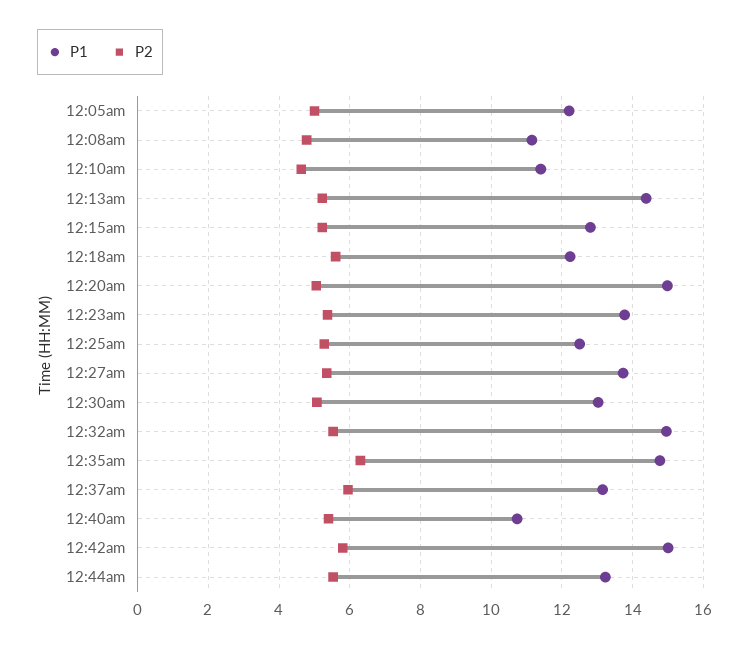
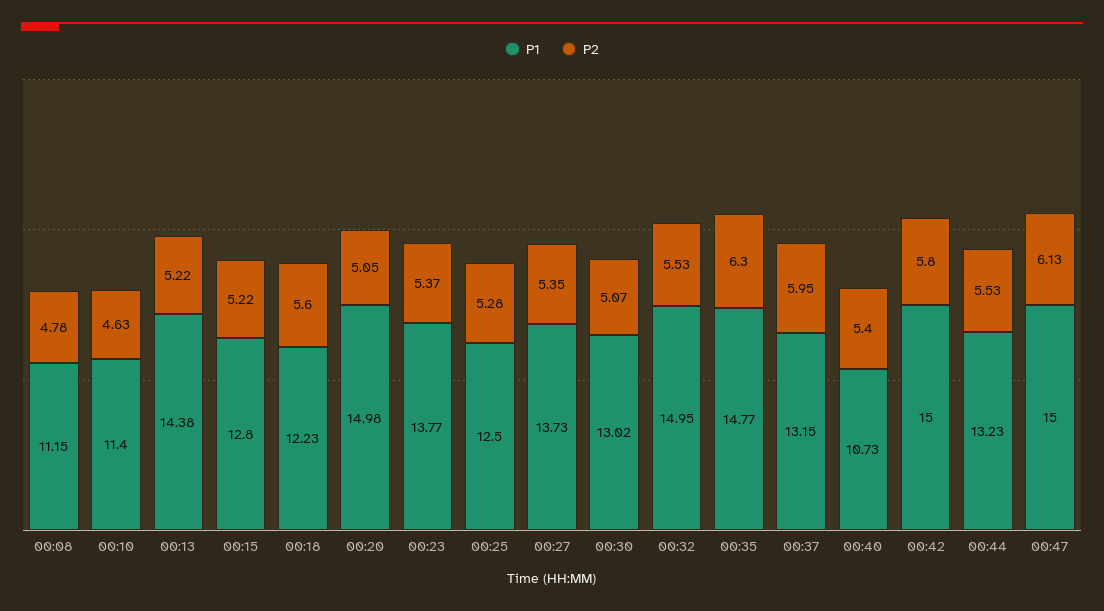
P1, 12:05am: 12.2 -> none
P2, 12:05am: 5 -> none
P1, 00:47: none -> 15
P2, 00:47: none -> 6.13

